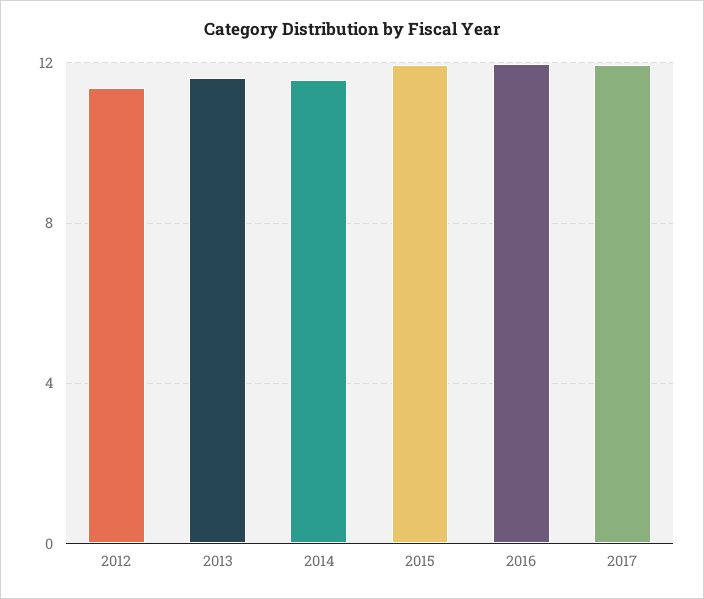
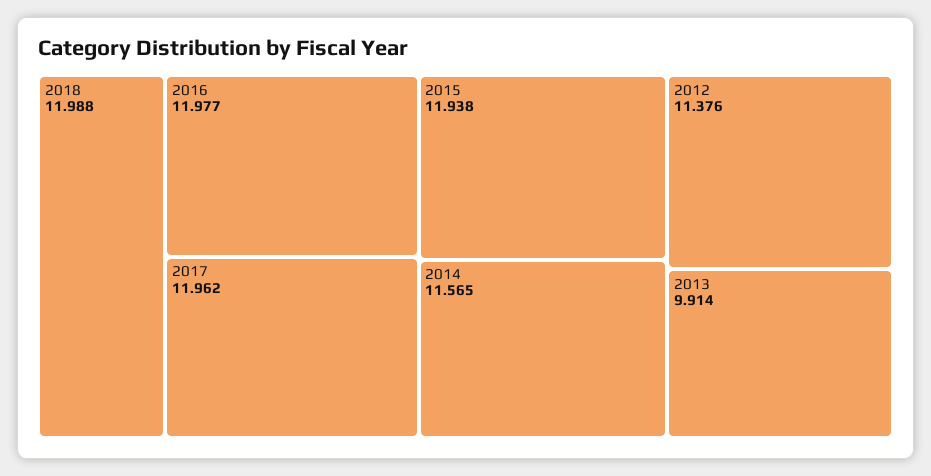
2013: 11.5 -> 9.914
2018: none -> 11.988

